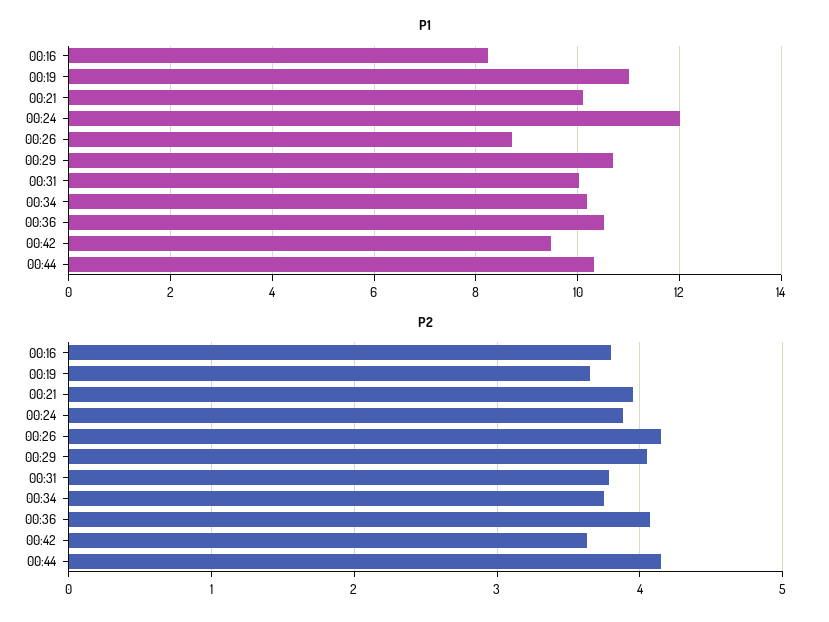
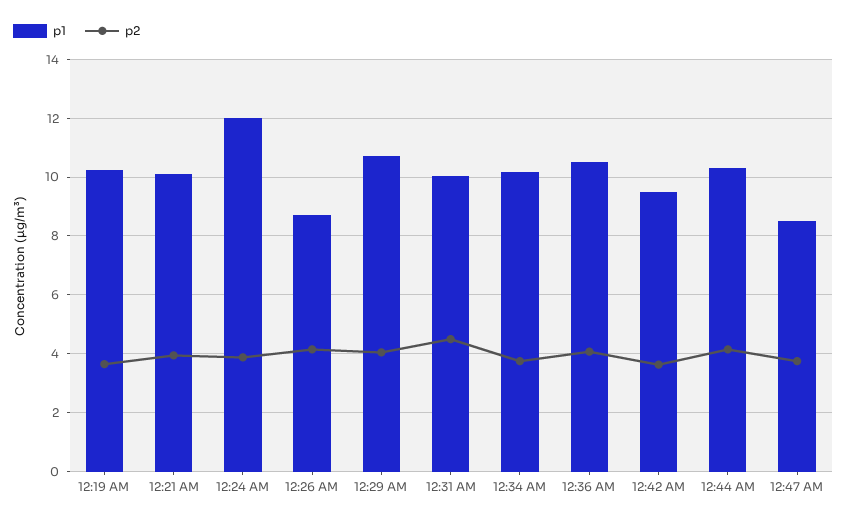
P1, 00:16: 8.2 -> none
P1, 00:19: 11 -> 10.25
P2, 00:16: 3.8 -> none
P2, 00:31: 3.8 -> 4.5
P1, 12:47 AM: none -> 8.5
P2, 12:47 AM: none -> 3.75

